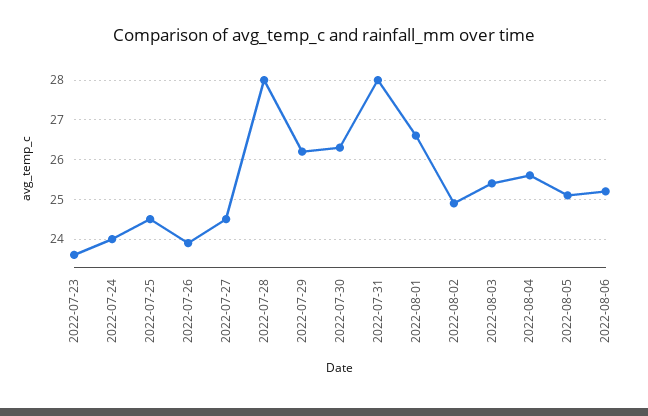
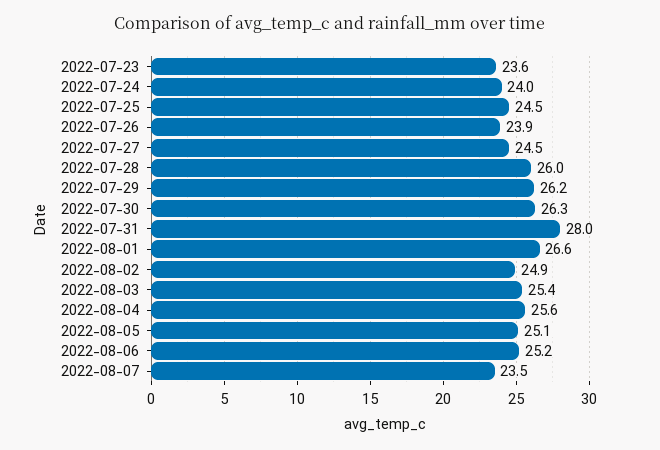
2022-07-28: 28 -> 26
2022-08-07: none -> 23.5

